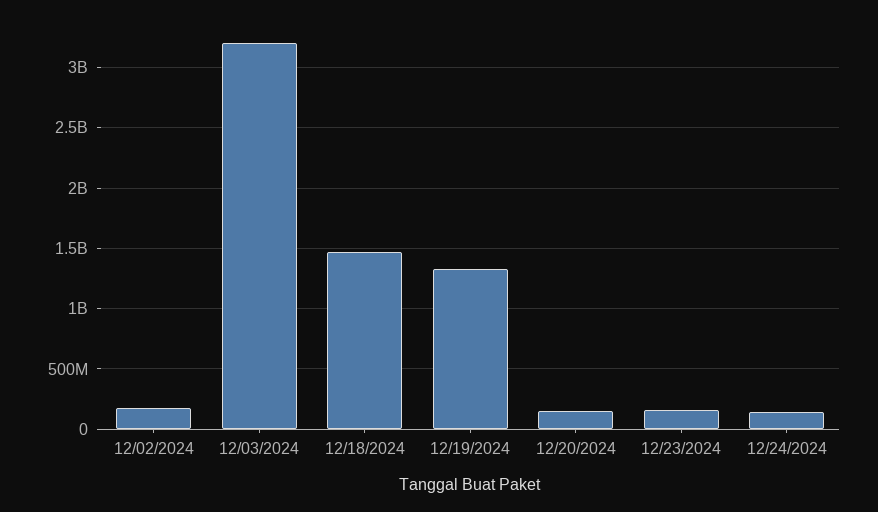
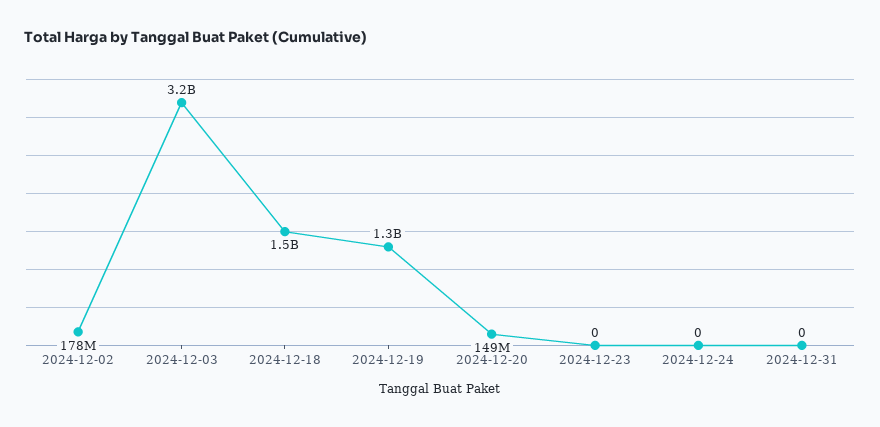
12/23/2024: 150000000 -> 0
12/24/2024: 150000000 -> 0
2024-12-31: none -> 0

